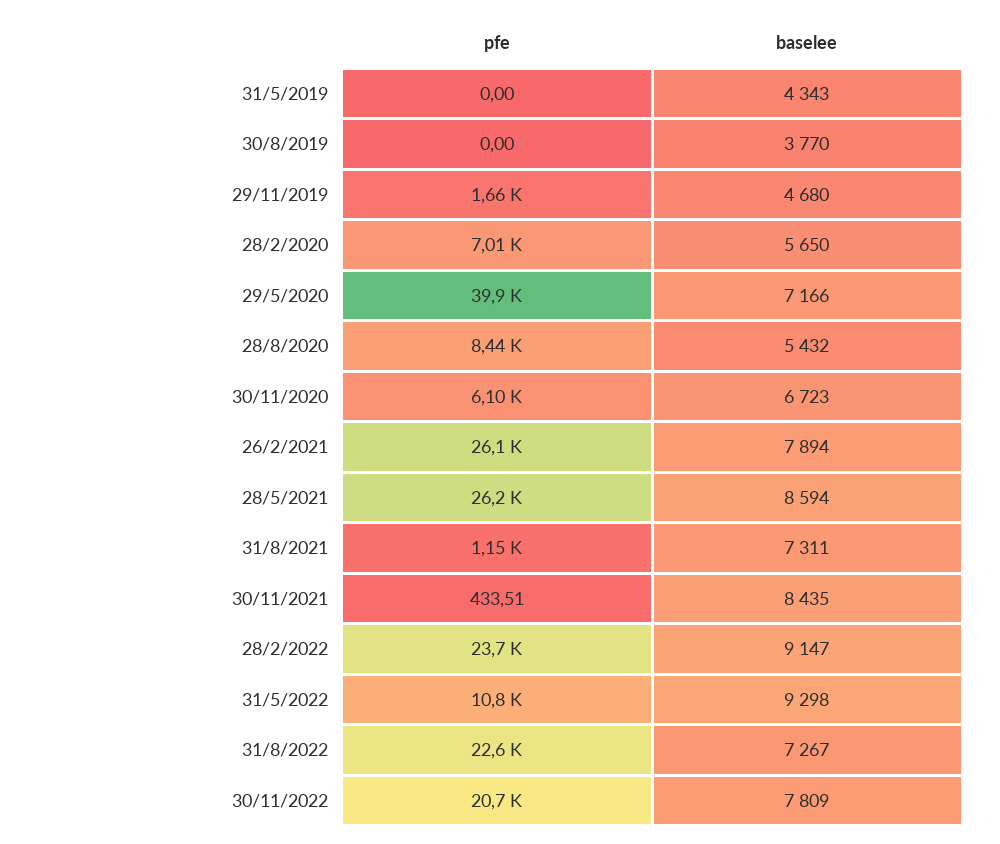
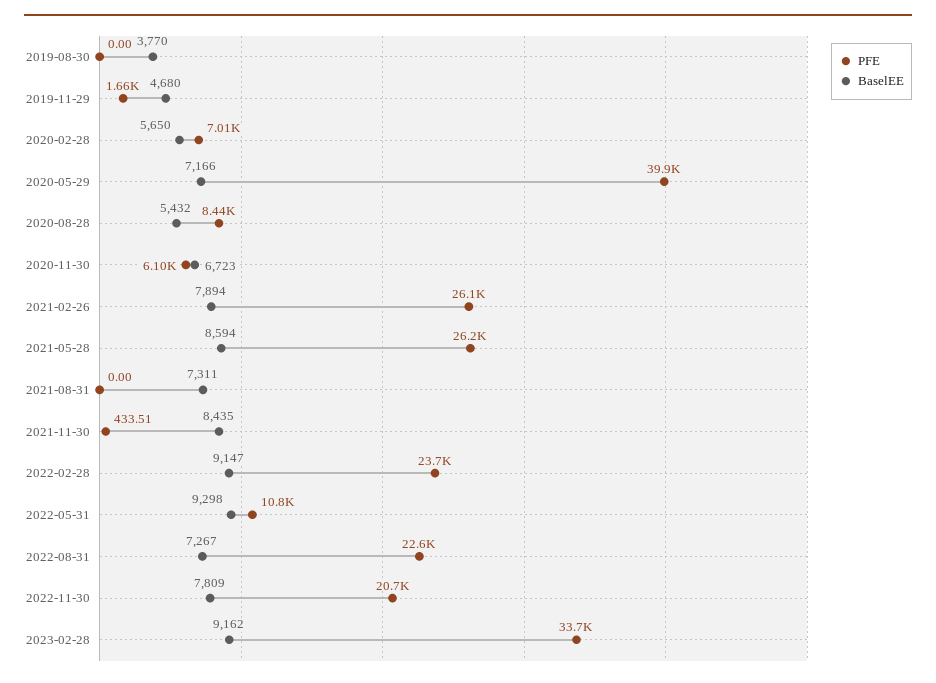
pfe, 31/5/2019: 0 -> none
baselee, 31/5/2019: 4343 -> none
pfe, 31/8/2021: 1150 -> 0
pfe, 2023-02-28: none -> 33700
baselee, 2023-02-28: none -> 9162

